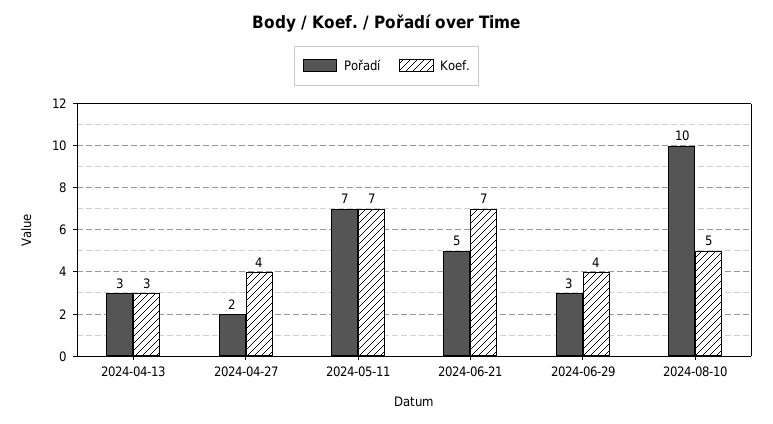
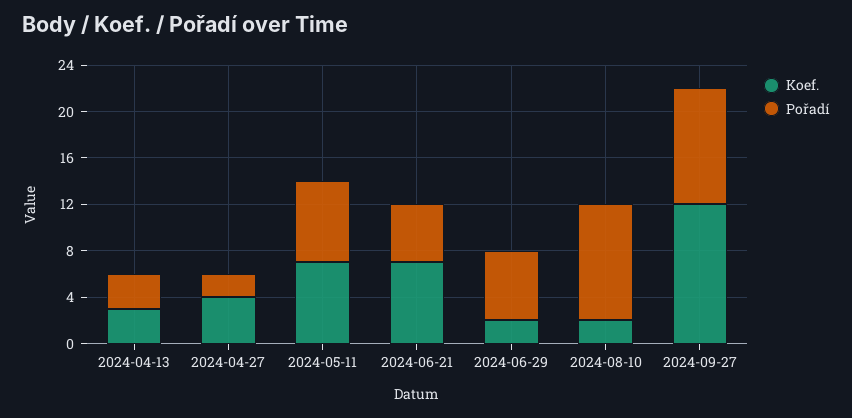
Pořadí, 2024-06-29: 3 -> 6
Koef., 2024-06-29: 4 -> 2
Koef., 2024-08-10: 5 -> 2
Koef., 2024-09-27: none -> 12
Pořadí, 2024-09-27: none -> 10

